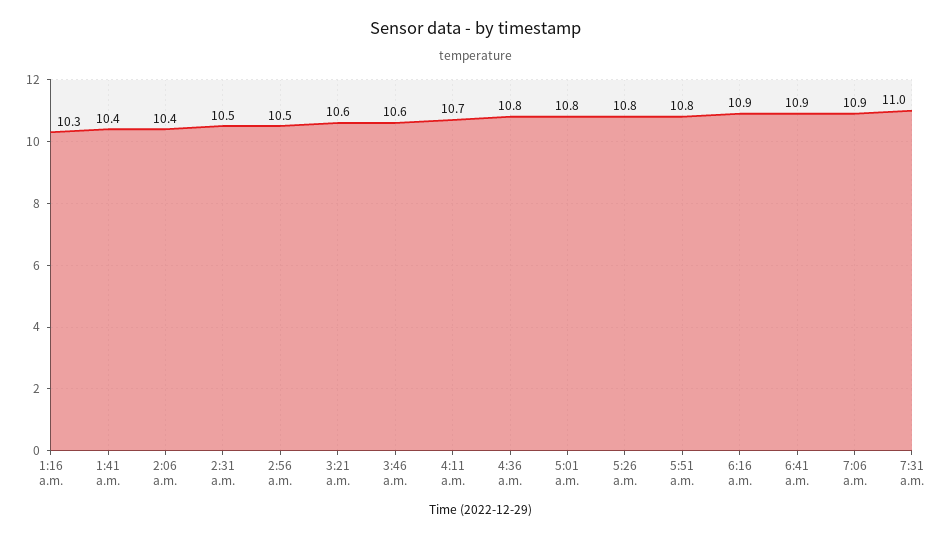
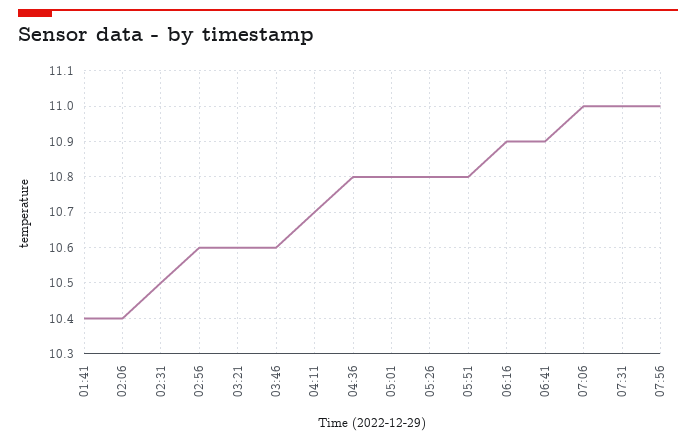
1:16 a.m.: 10.3 -> none
2:56 a.m.: 10.5 -> 10.6
7:06 a.m.: 10.9 -> 11
07:56: none -> 11

